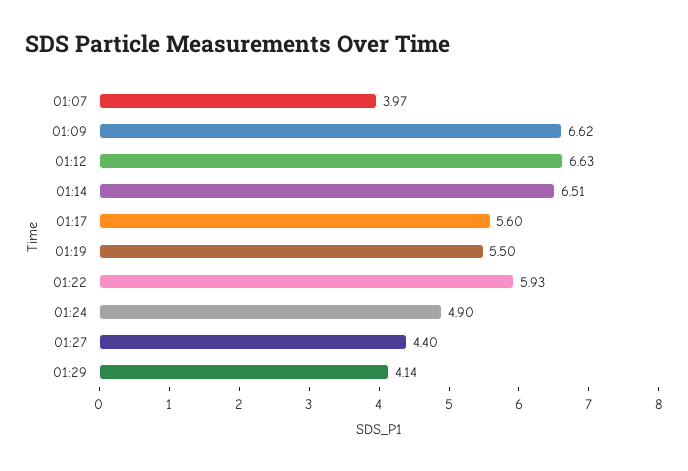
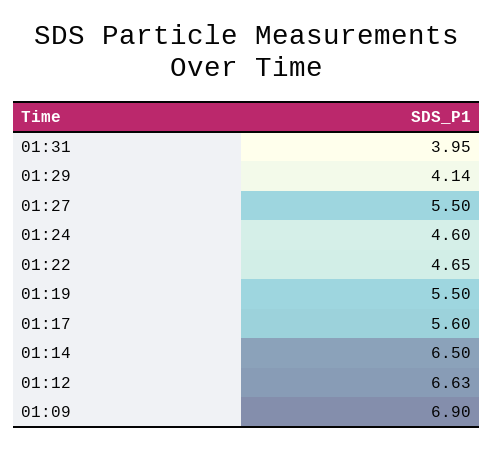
01:07: 3.97 -> none
01:09: 6.62 -> 6.9
01:14: 6.51 -> 6.5
01:22: 5.93 -> 4.65
01:24: 4.9 -> 4.6
01:27: 4.4 -> 5.5
01:31: none -> 3.95

